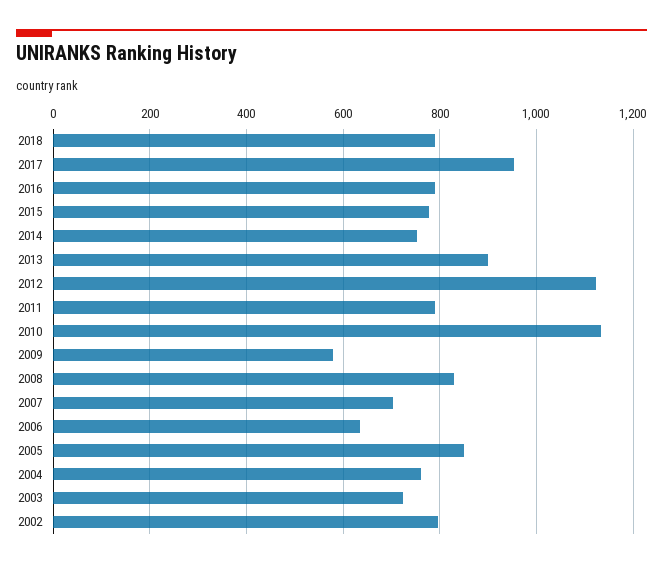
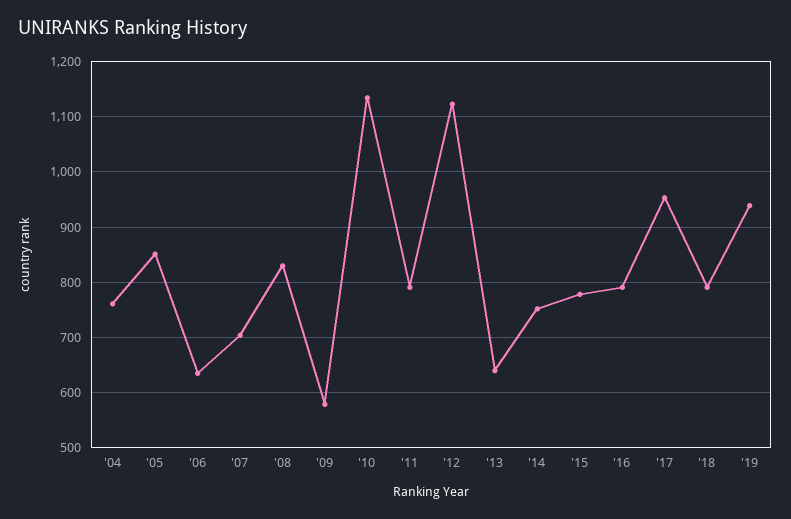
2013: 900 -> 640
2003: 720 -> none
2002: 800 -> none
'19: none -> 940

